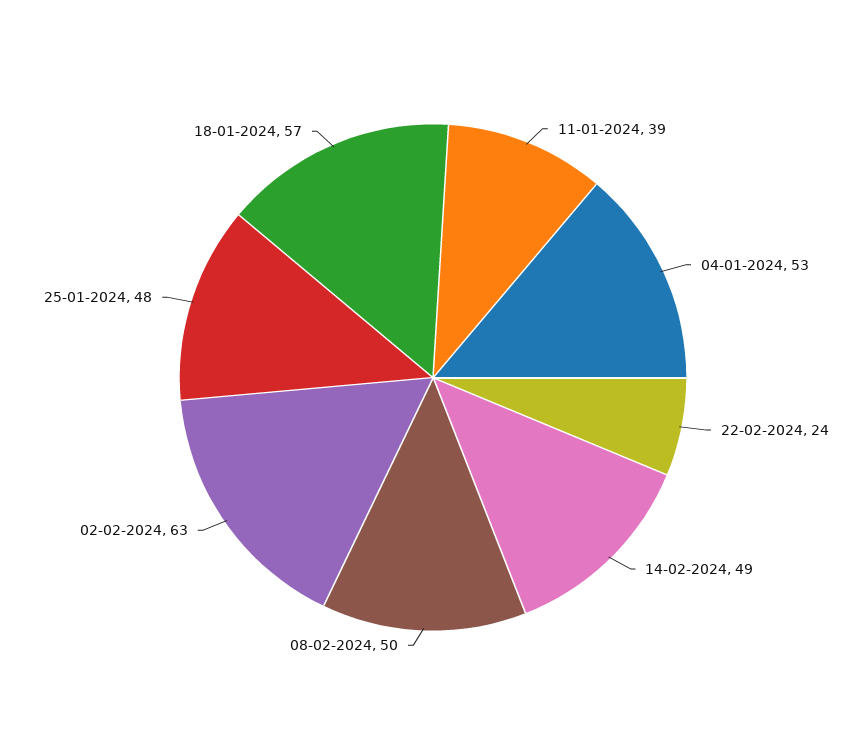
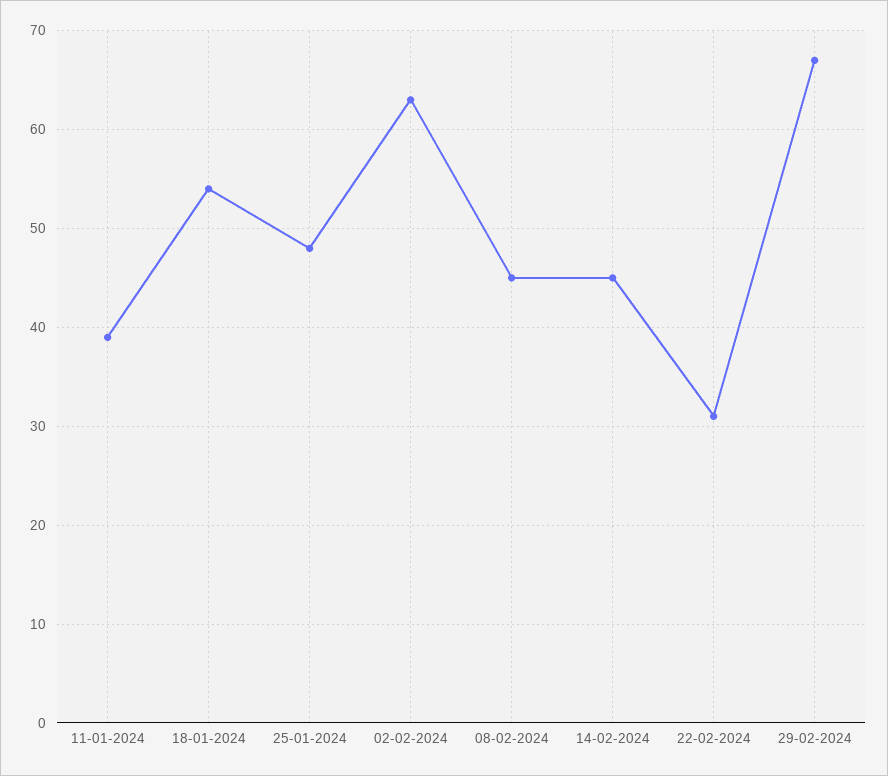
04-01-2024: 53 -> none
22-02-2024: 24 -> 31
14-02-2024: 49 -> 45
08-02-2024: 50 -> 45
18-01-2024: 57 -> 54
29-02-2024: none -> 67

